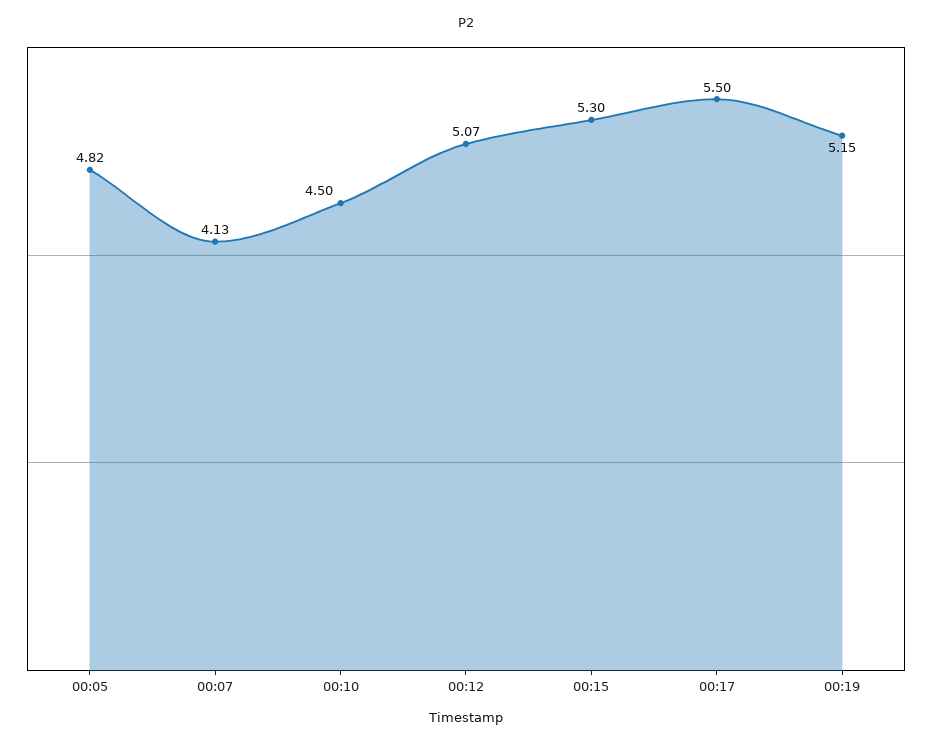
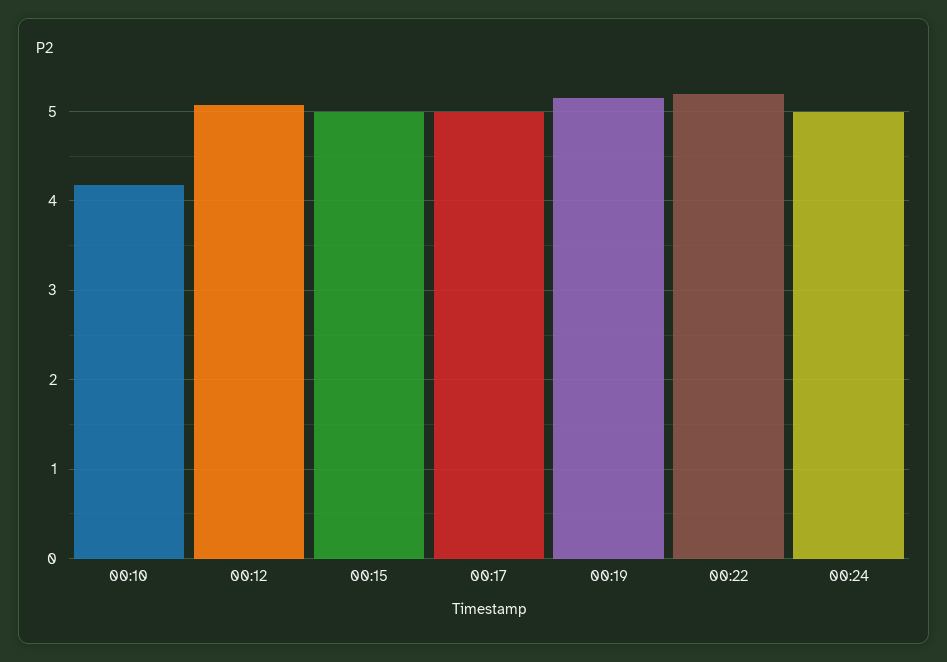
00:05: 4.82 -> none
00:07: 4.13 -> none
00:10: 4.5 -> 4.2
00:15: 5.3 -> 5
00:17: 5.5 -> 5
00:22: none -> 5.2
00:24: none -> 5

